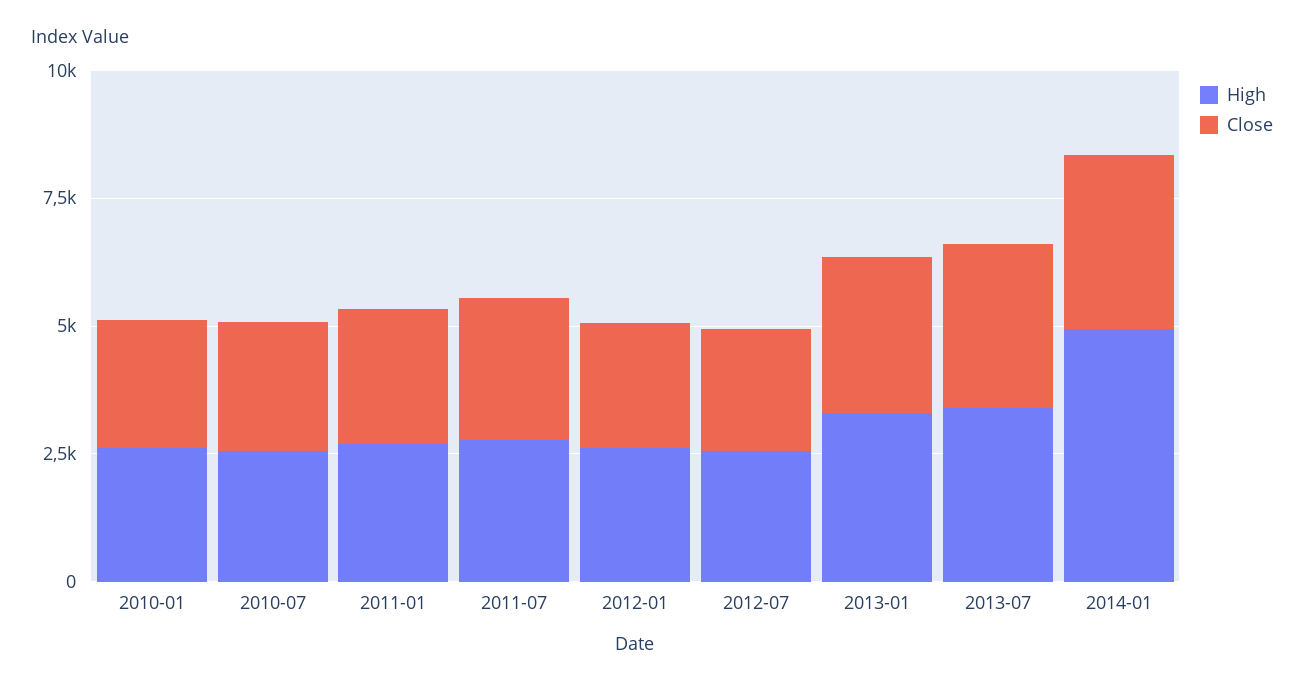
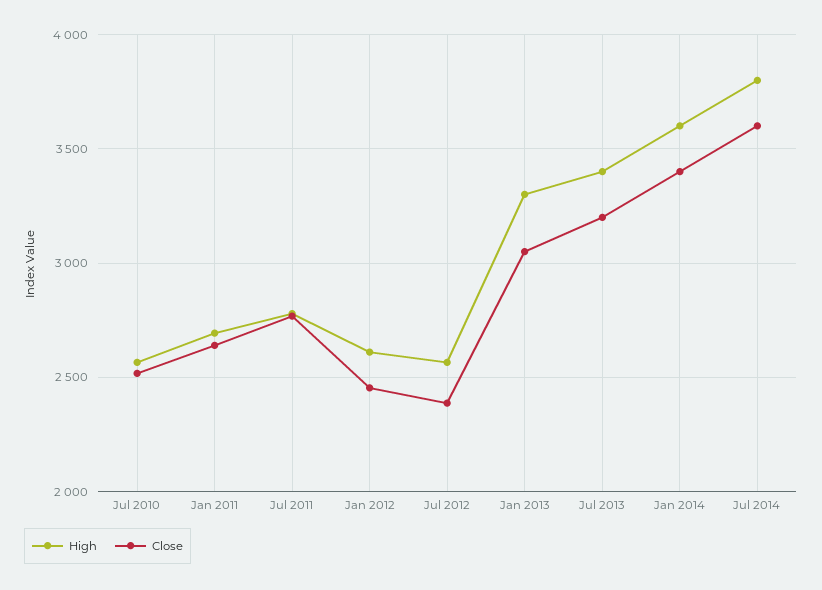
High, 2010-01: 2500 -> none
Close, 2010-01: 2500 -> none
High, 2014-01: 5000 -> 3600
High, Jul 2014: none -> 3800
Close, Jul 2014: none -> 3600

